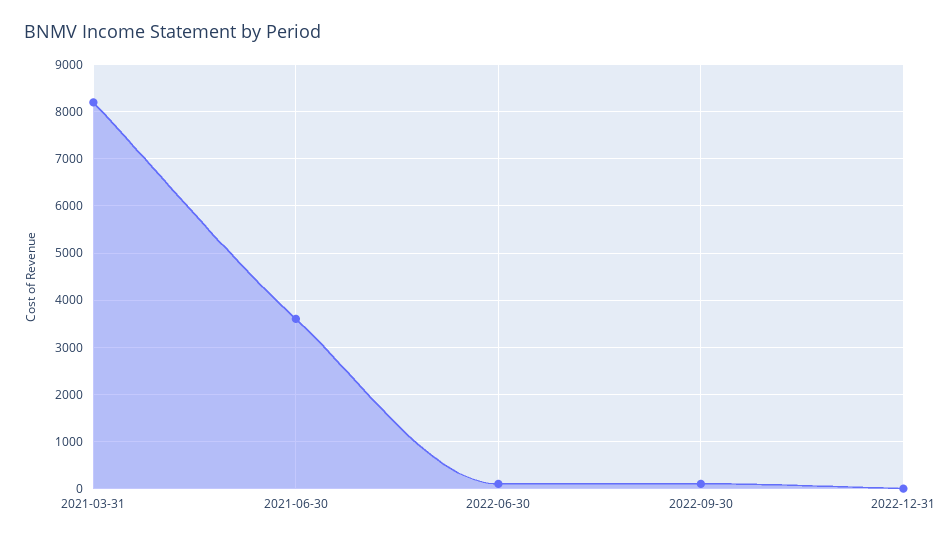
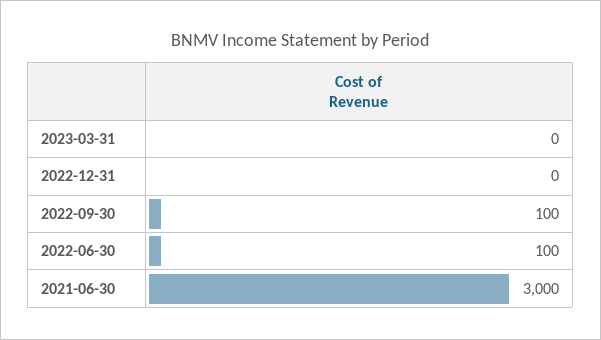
2021-03-31: 8200 -> none
2021-06-30: 3600 -> 3000
2023-03-31: none -> 0

